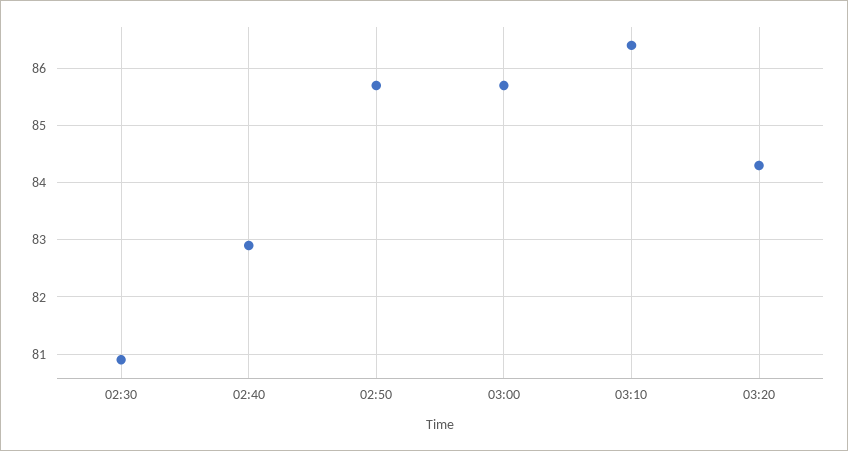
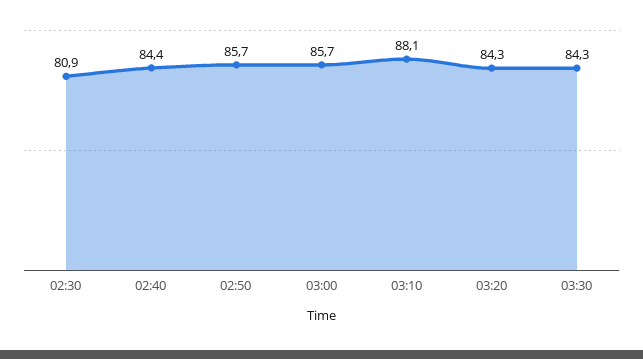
02:40: 83 -> 84.4
03:10: 86.5 -> 88.1
03:30: none -> 84.3

